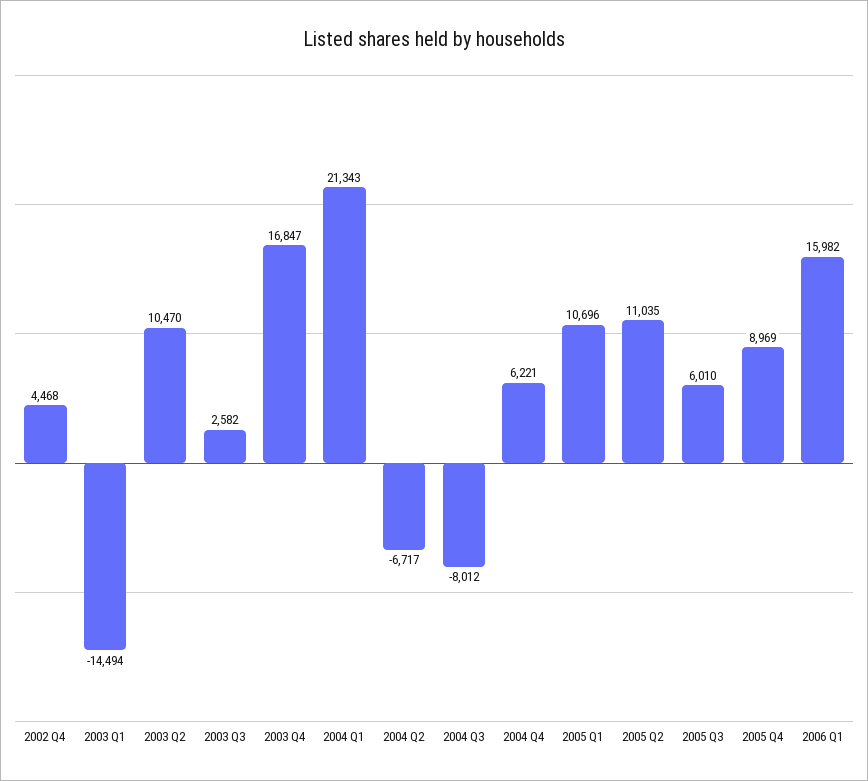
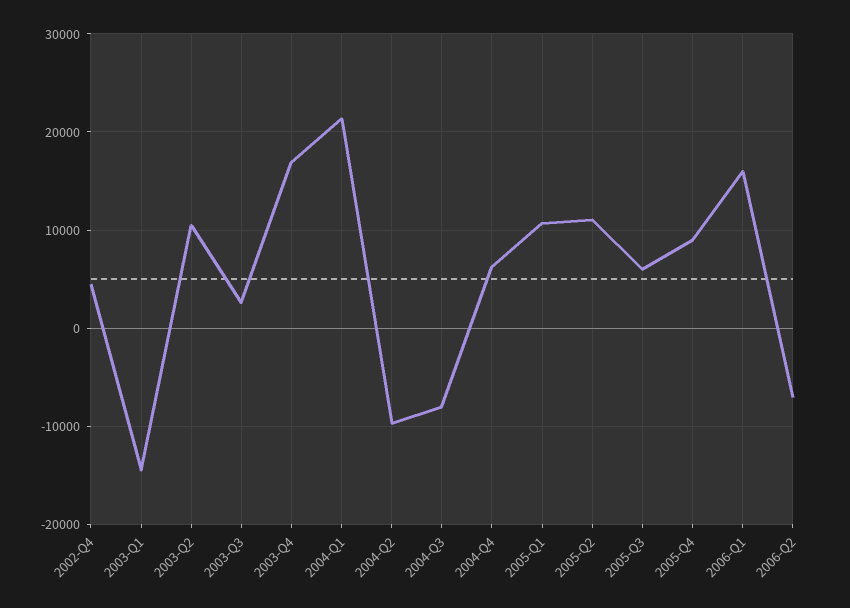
2004 Q2: -6717 -> -10000
2006-Q2: none -> -7000

